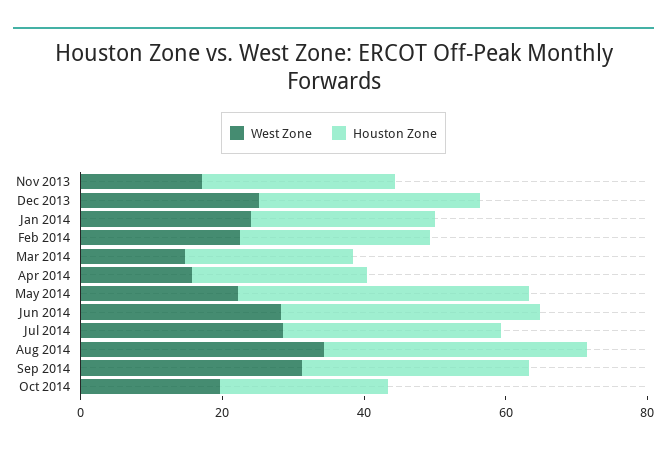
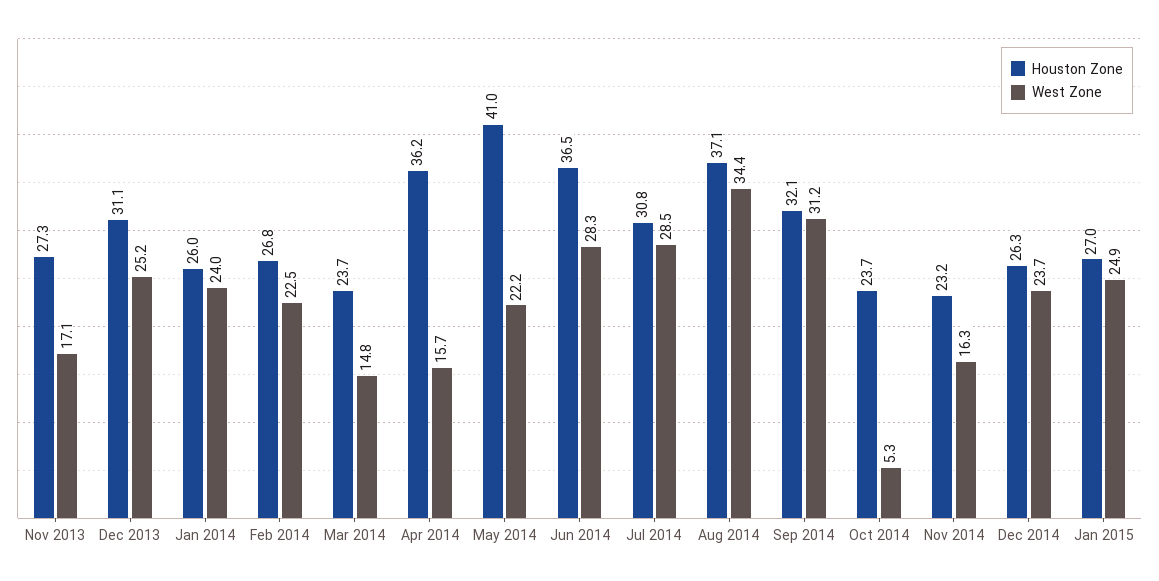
Houston Zone, Apr 2014: 25 -> 36.2
West Zone, Oct 2014: 20 -> 5.3
Houston Zone, Nov 2014: none -> 23.2
West Zone, Nov 2014: none -> 16.3
Houston Zone, Dec 2014: none -> 26.3
West Zone, Dec 2014: none -> 23.7
Houston Zone, Jan 2015: none -> 27
West Zone, Jan 2015: none -> 24.9

